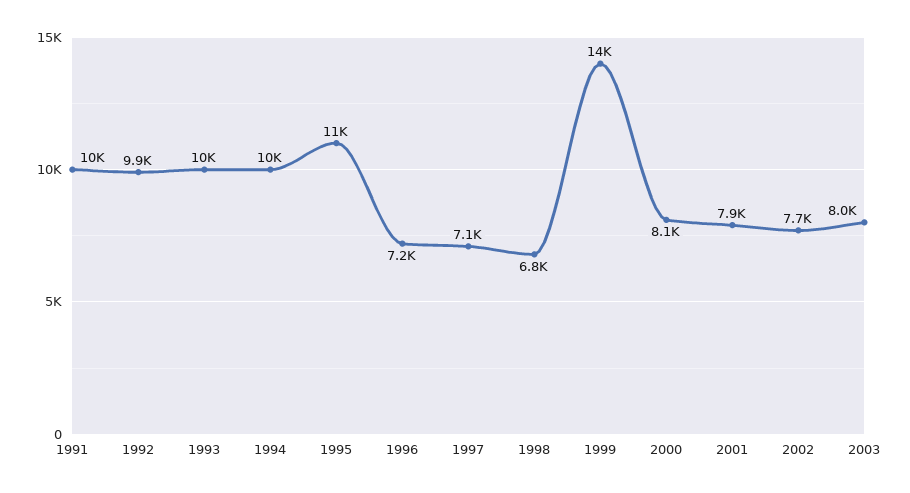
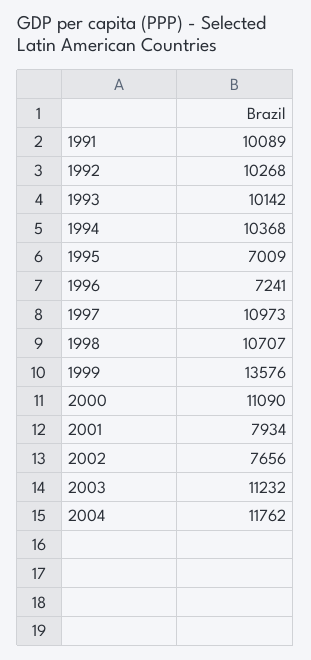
1992: 9900 -> 10268
1995: 11000 -> 7009
1997: 7100 -> 10973
1998: 6800 -> 10707
2000: 8100 -> 11090
2003: 8000 -> 11232
2004: none -> 11762

